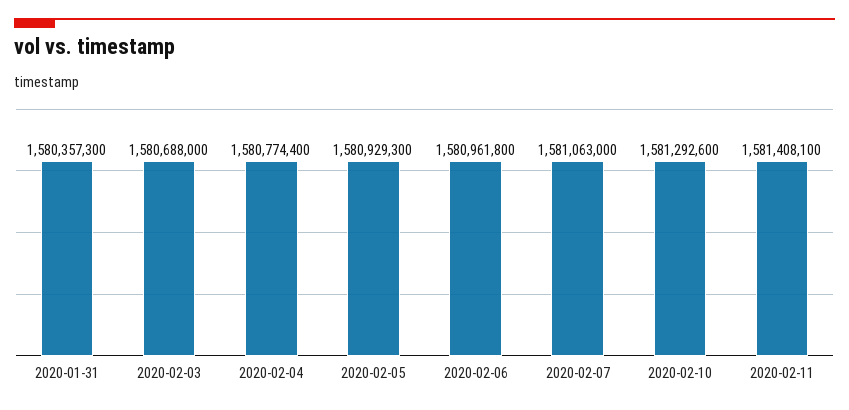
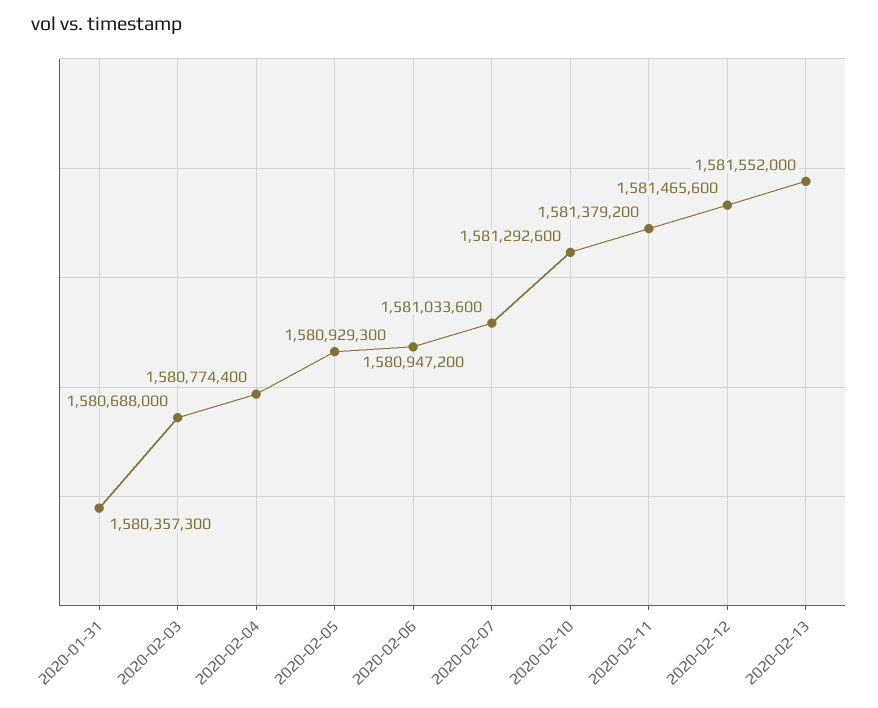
2020-02-06: 1580961800 -> 1580947200
2020-02-07: 1581063000 -> 1581033600
2020-02-11: 1581408100 -> 1581379200
2020-02-12: none -> 1581465600
2020-02-13: none -> 1581552000

